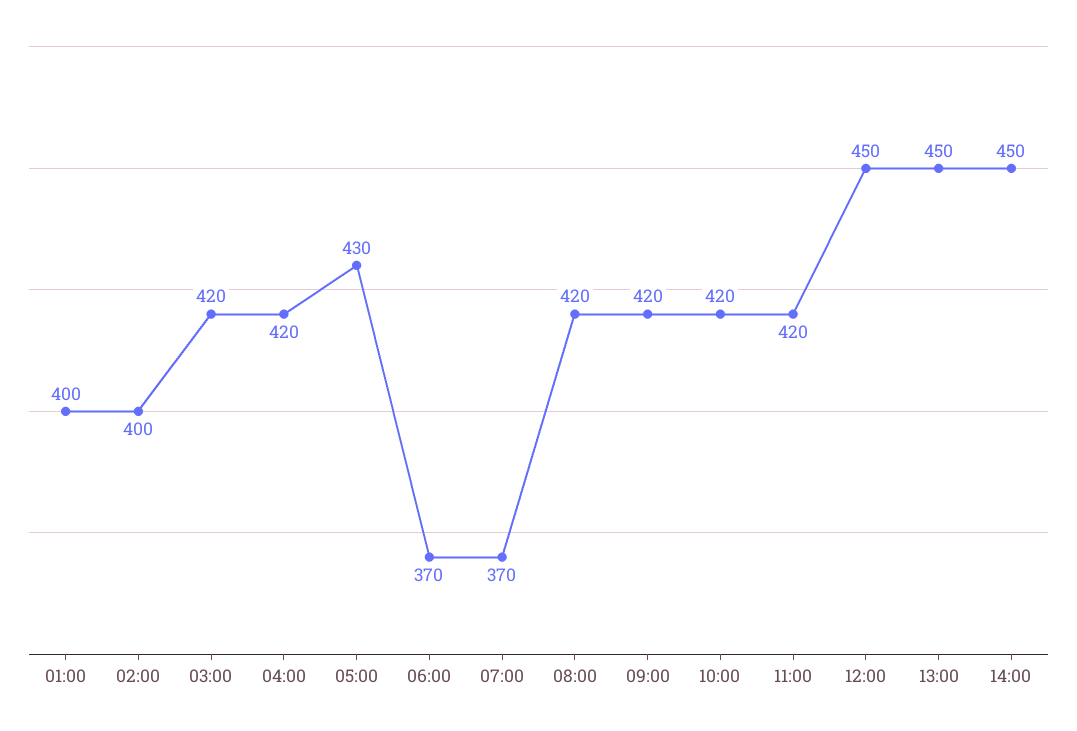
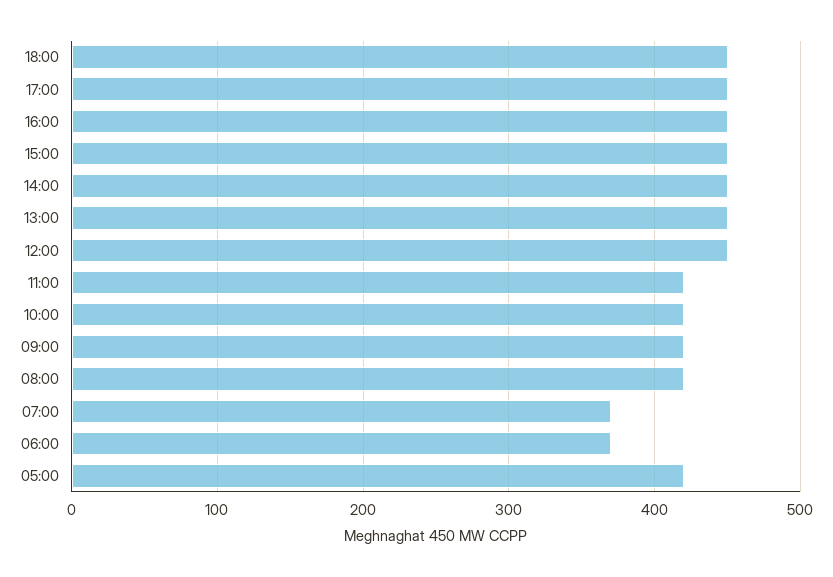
01:00: 400 -> none
02:00: 400 -> none
03:00: 420 -> none
04:00: 420 -> none
05:00: 430 -> 420
18:00: none -> 450
17:00: none -> 450
16:00: none -> 450
15:00: none -> 450

